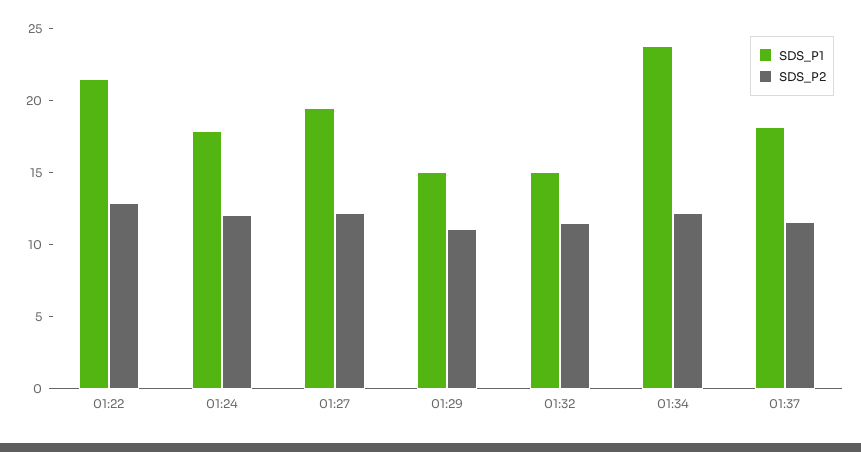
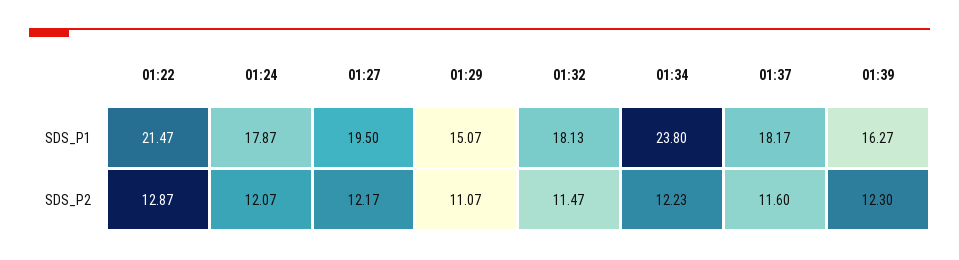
SDS_P1, 01:32: 15 -> 18.13
SDS_P1, 01:39: none -> 16.27
SDS_P2, 01:39: none -> 12.3

